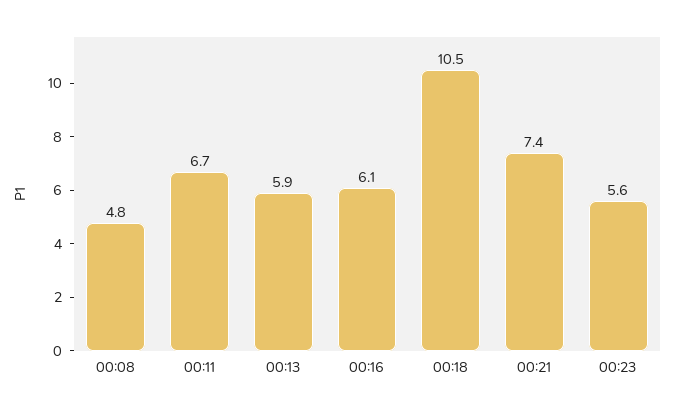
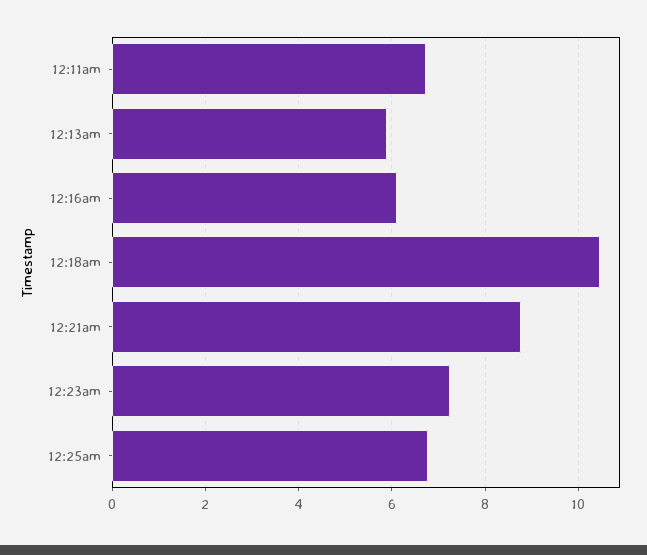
00:08: 4.8 -> none
00:21: 7.4 -> 8.8
00:23: 5.6 -> 7.2
12:25am: none -> 6.8

